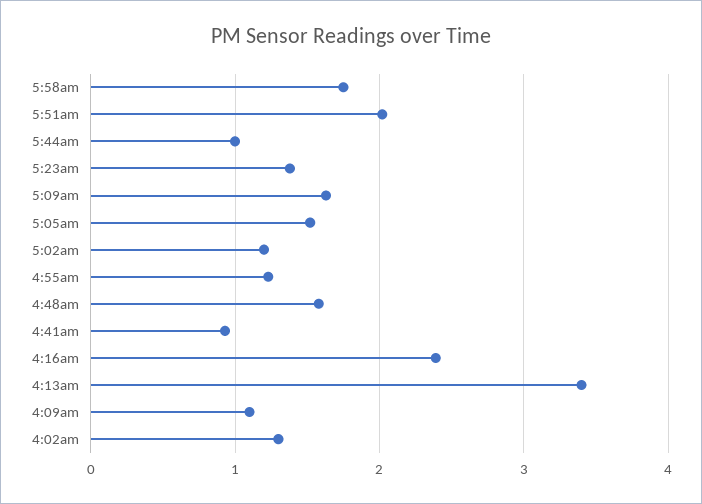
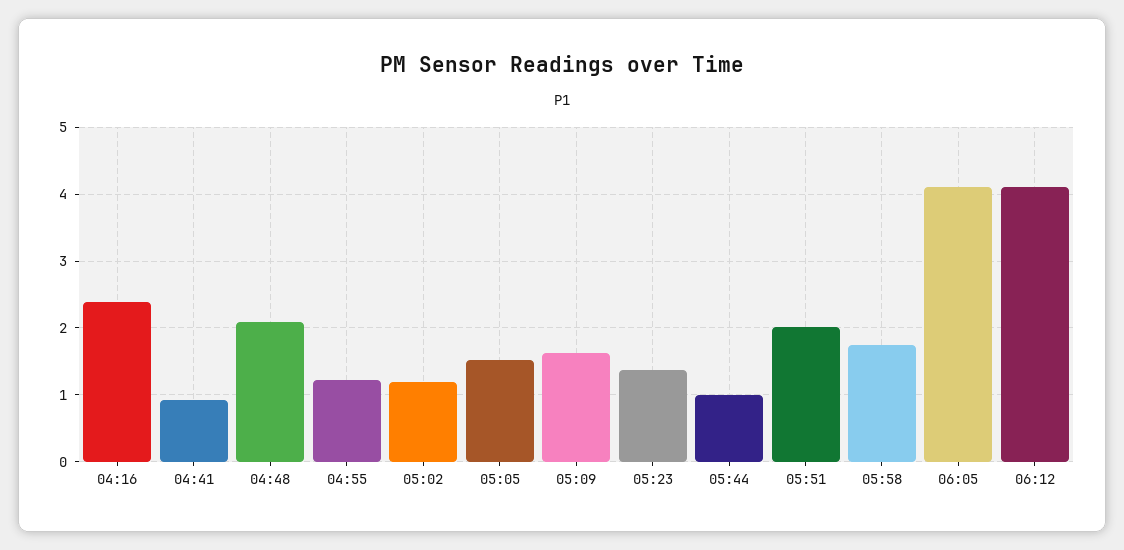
4:48am: 1.6 -> 2.1
4:13am: 3.4 -> none
4:09am: 1.1 -> none
4:02am: 1.3 -> none
06:05: none -> 4.1
06:12: none -> 4.1

